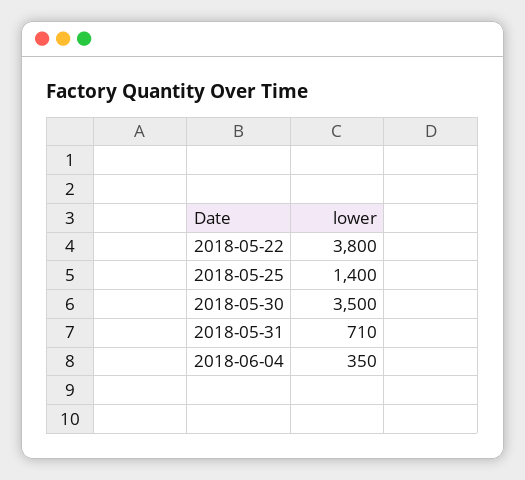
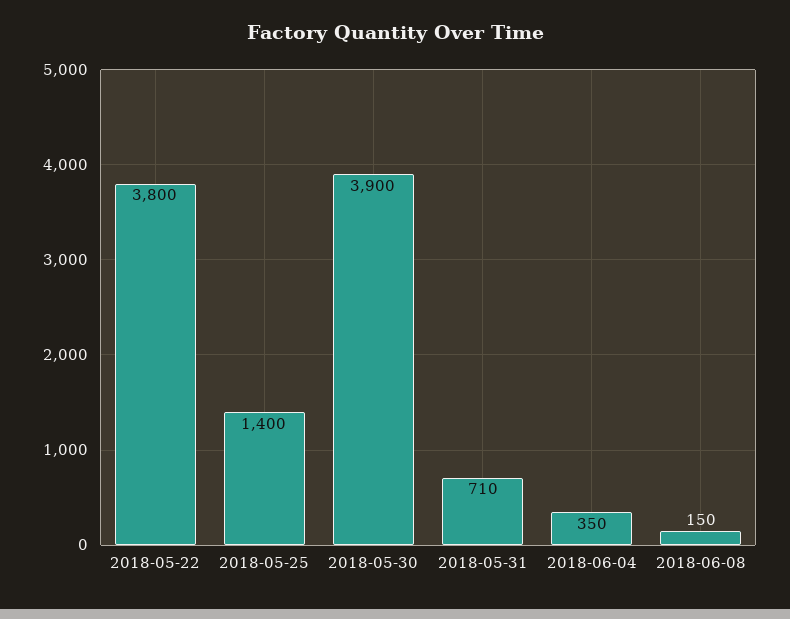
2018-05-30: 3500 -> 3900
2018-06-08: none -> 150

